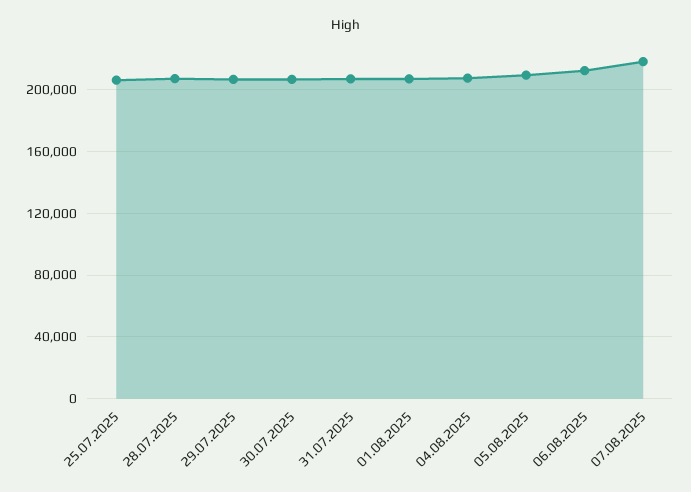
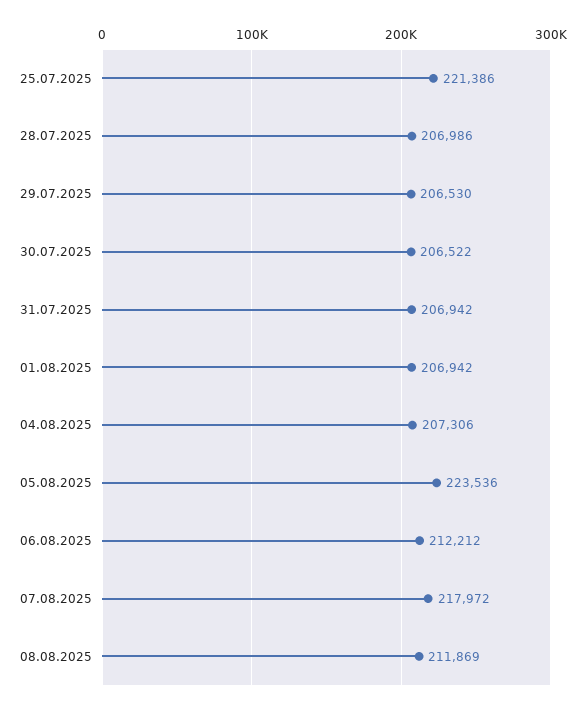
25.07.2025: 205000 -> 221386
05.08.2025: 210000 -> 223536
08.08.2025: none -> 211869

